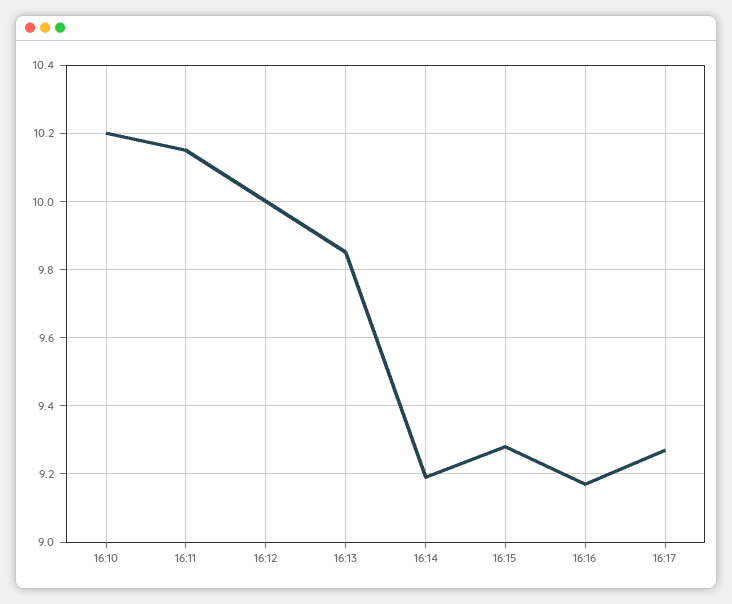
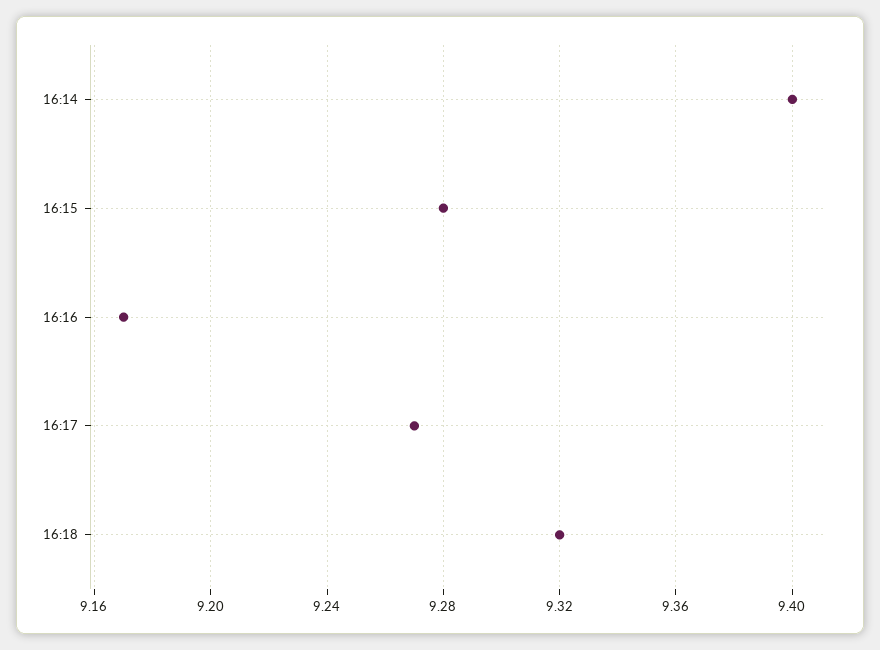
16:10: 10.2 -> none
16:11: 10.15 -> none
16:12: 10 -> none
16:13: 9.85 -> none
16:14: 9.2 -> 9.4
16:18: none -> 9.32

